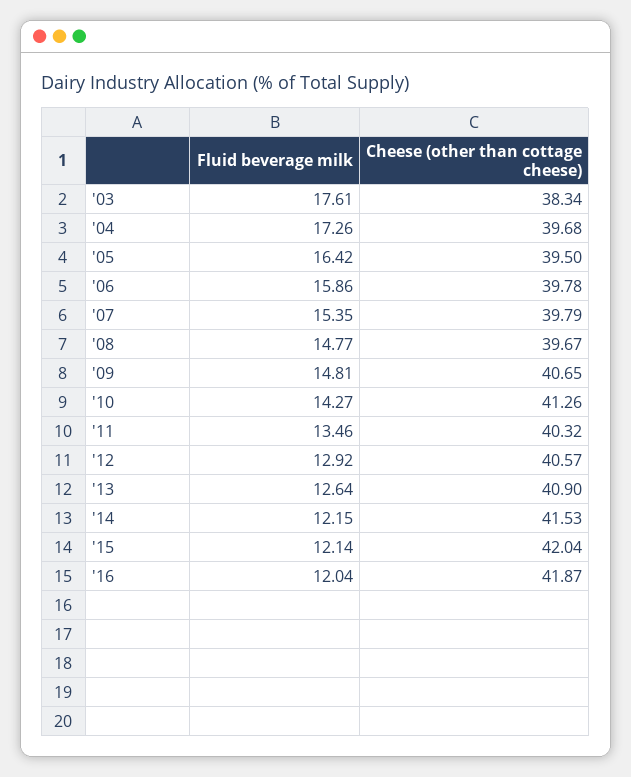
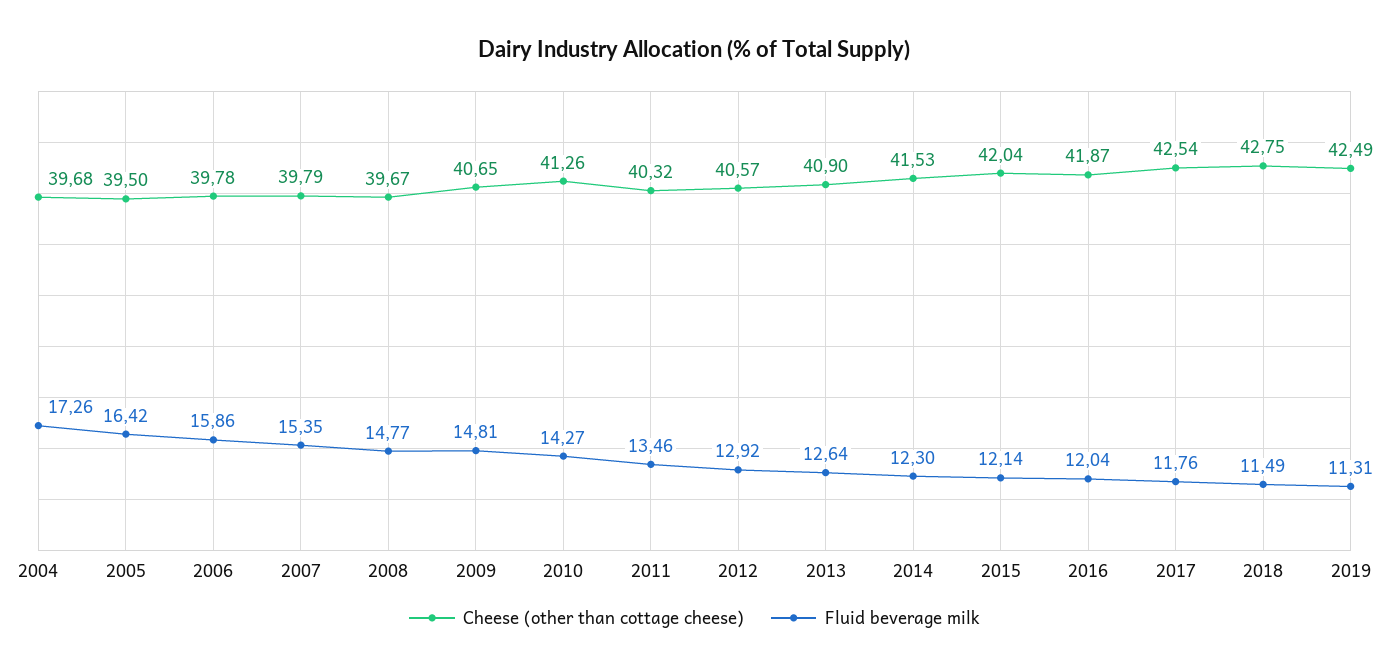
Fluid beverage milk, '03: 17.61 -> none
Cheese (other than cottage cheese), '03: 38.34 -> none
Fluid beverage milk, '14: 12.15 -> 12.3
Cheese (other than cottage cheese), 2017: none -> 42.54
Fluid beverage milk, 2017: none -> 11.76
Cheese (other than cottage cheese), 2018: none -> 42.75
Fluid beverage milk, 2018: none -> 11.49
Cheese (other than cottage cheese), 2019: none -> 42.49
Fluid beverage milk, 2019: none -> 11.31

